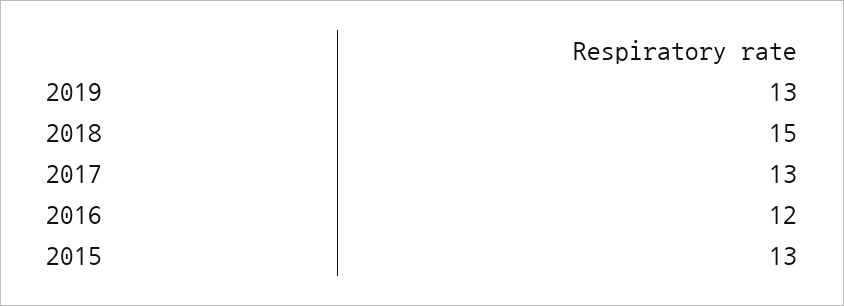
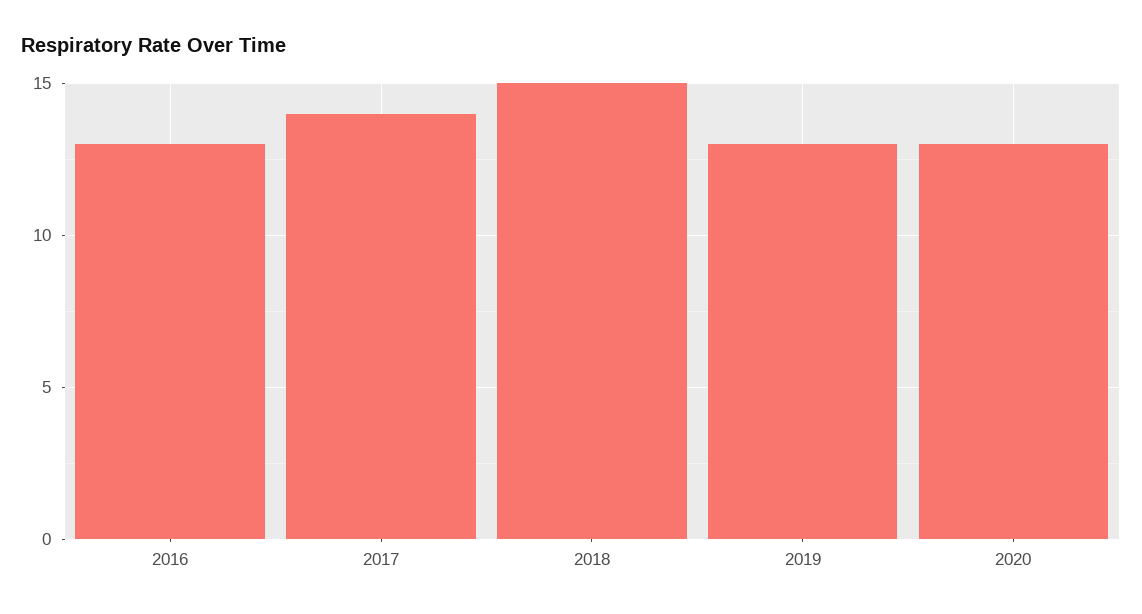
2017: 13 -> 14
2016: 12 -> 13
2015: 13 -> none
2020: none -> 13

